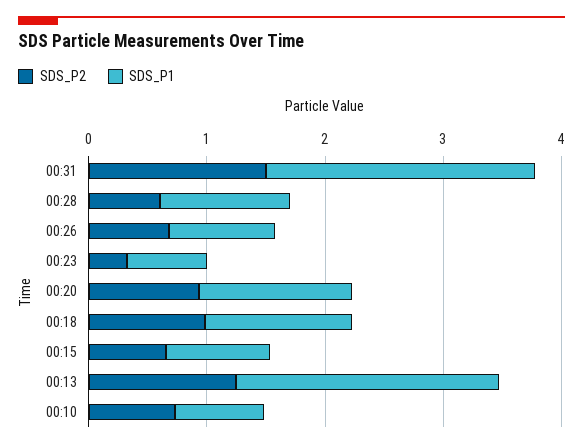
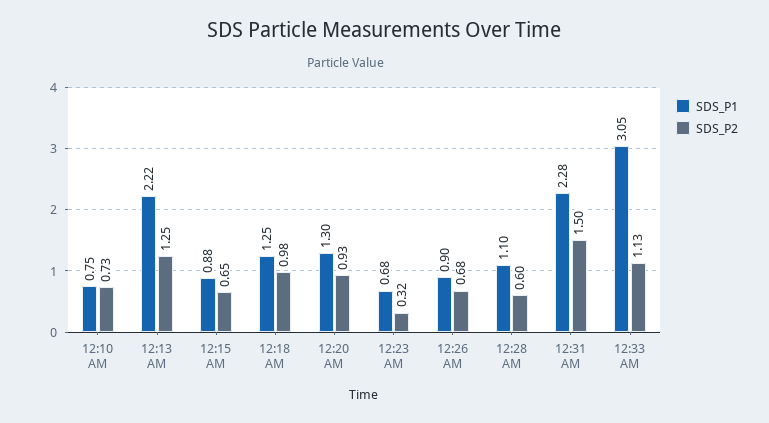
SDS_P1, 12:33 AM: none -> 3.05
SDS_P2, 12:33 AM: none -> 1.13

